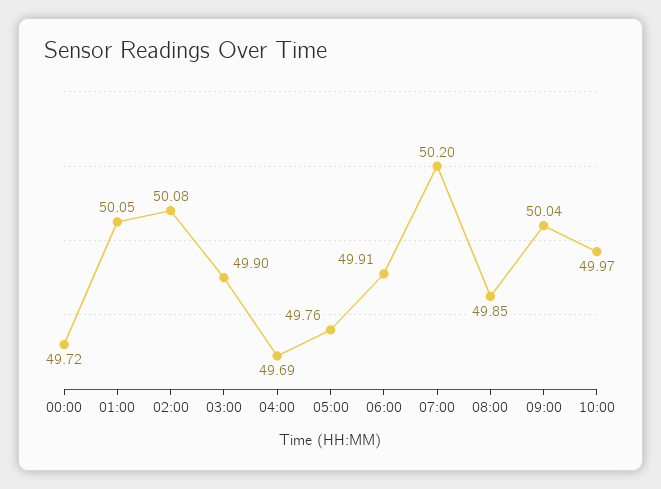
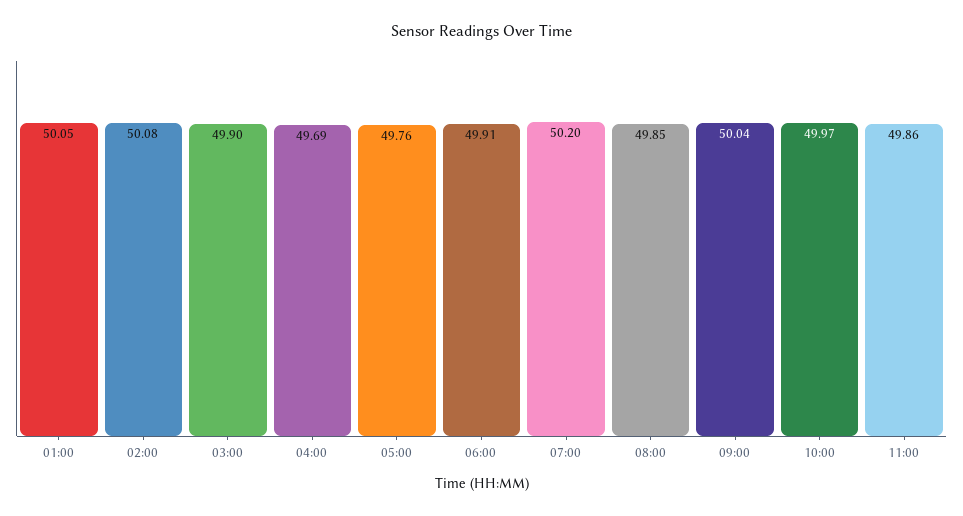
00:00: 49.72 -> none
11:00: none -> 49.86

